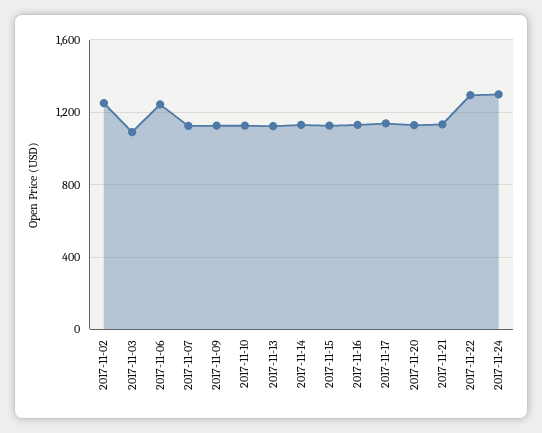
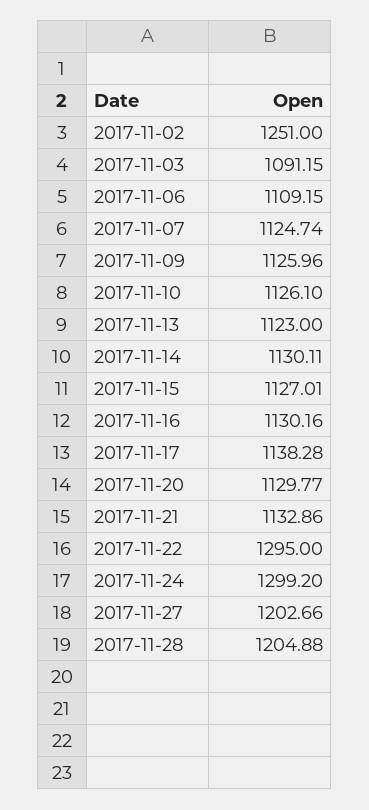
2017-11-06: 1250 -> 1109.15
2017-11-27: none -> 1202.66
2017-11-28: none -> 1204.88

